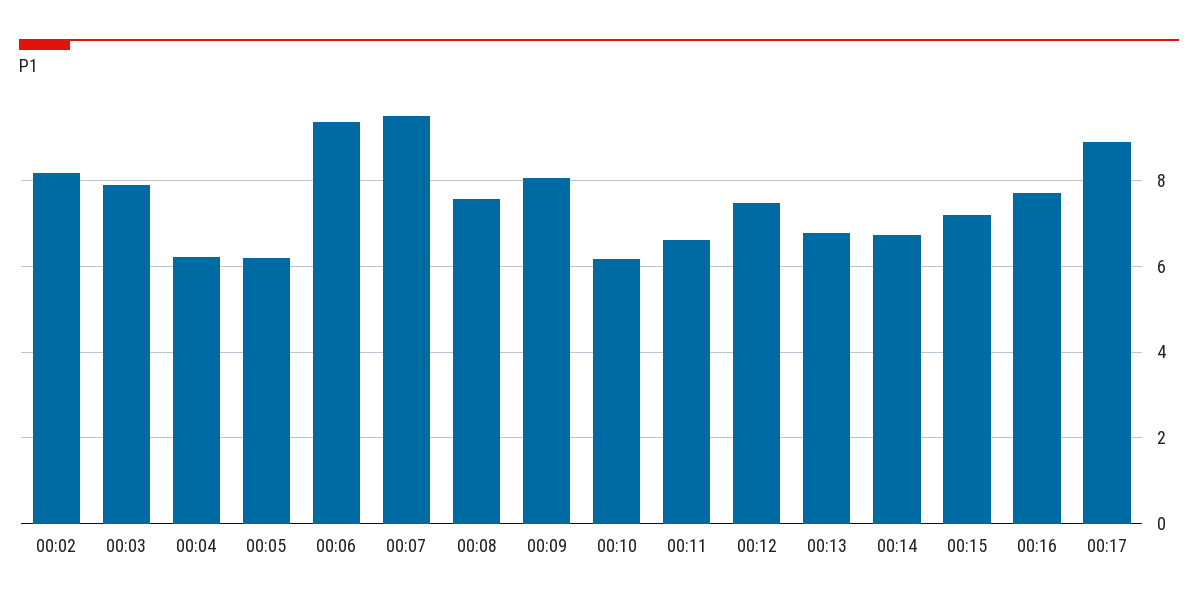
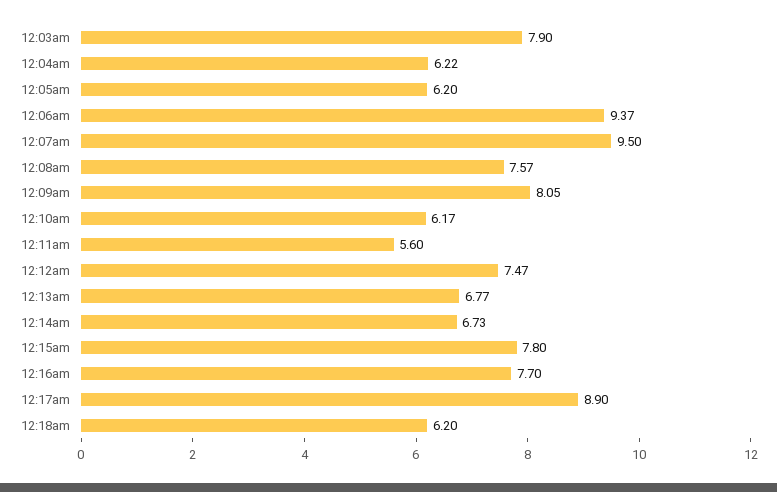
00:02: 8.2 -> none
00:11: 6.6 -> 5.6
00:15: 7.2 -> 7.8
12:18am: none -> 6.2

